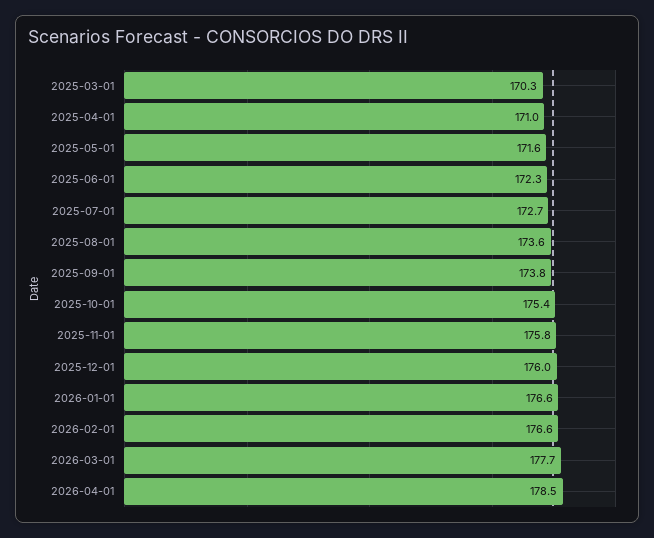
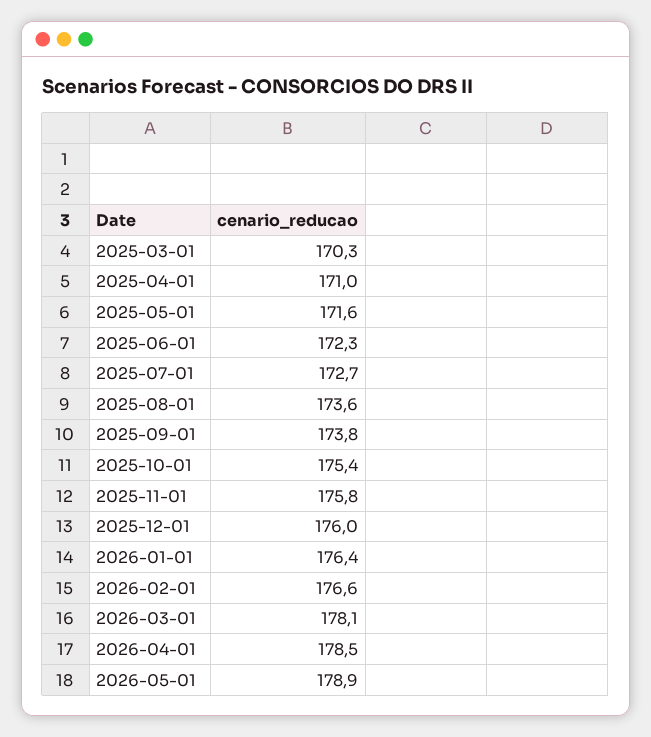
2026-01-01: 176.6 -> 176.4
2026-03-01: 177.7 -> 178.1
2026-05-01: none -> 178.9

